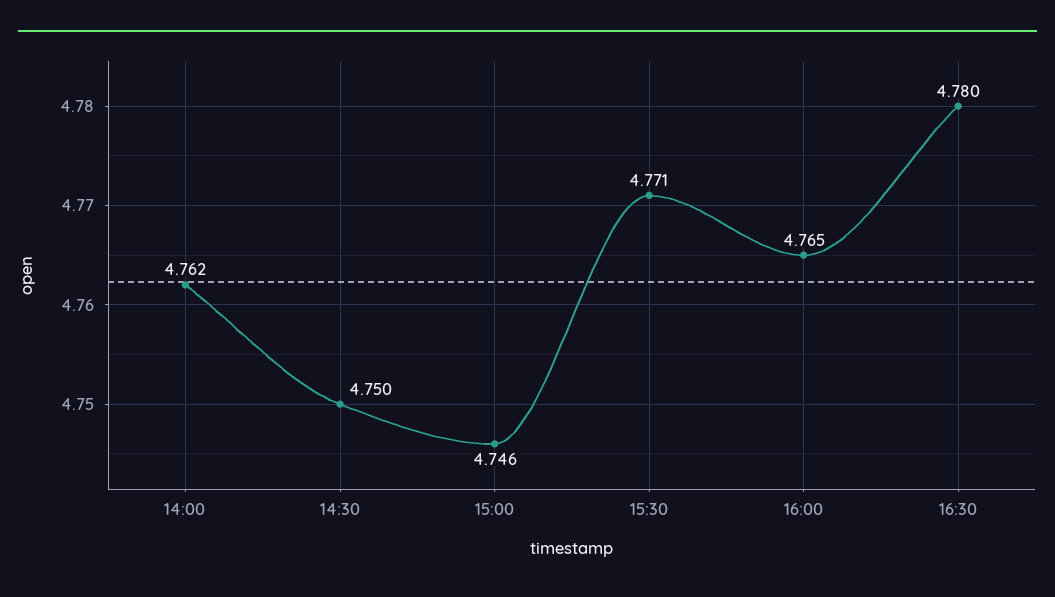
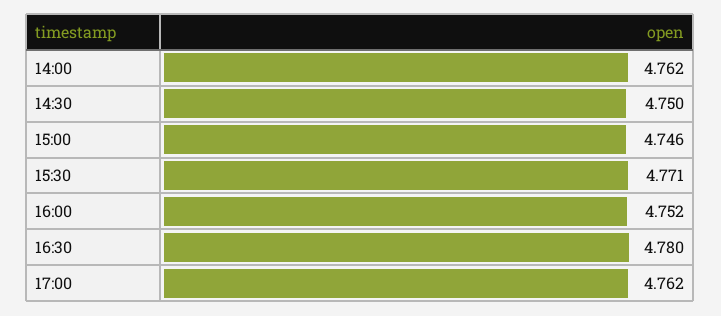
16:00: 4.765 -> 4.752
17:00: none -> 4.762

